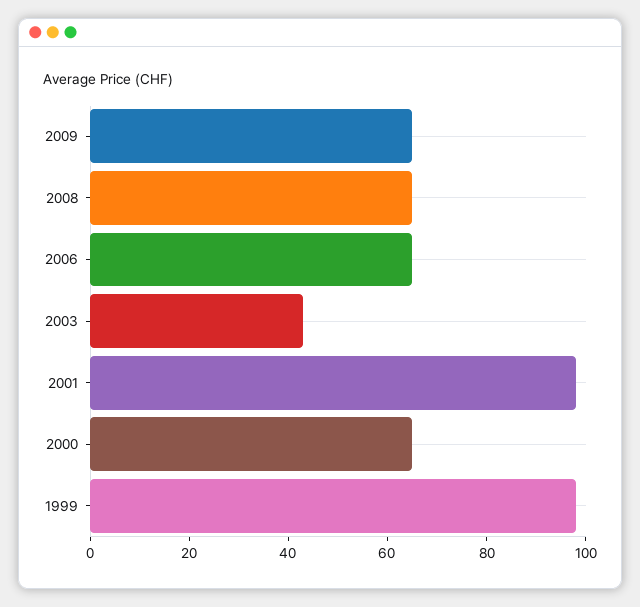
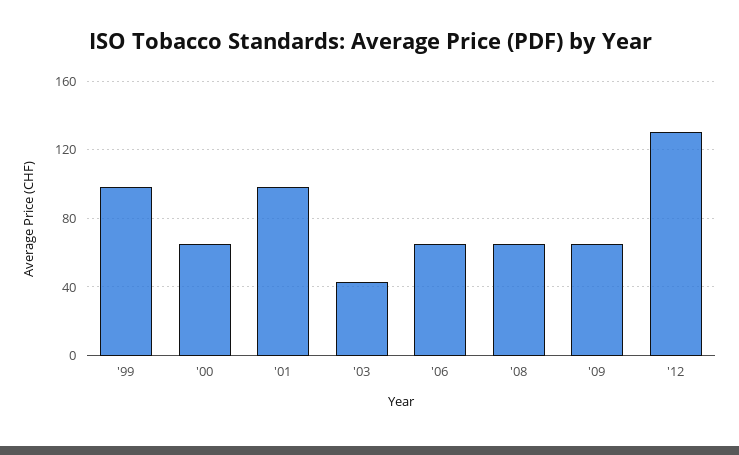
'12: none -> 130

